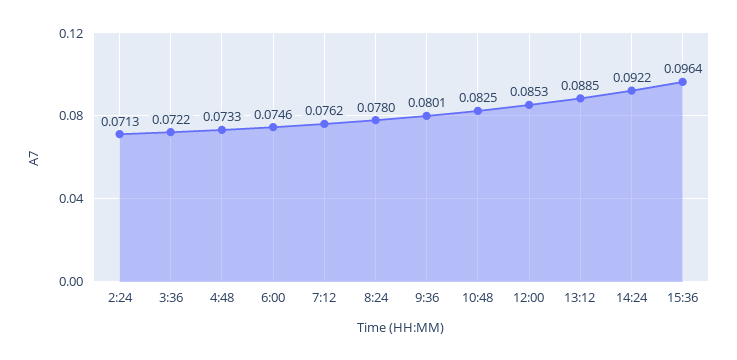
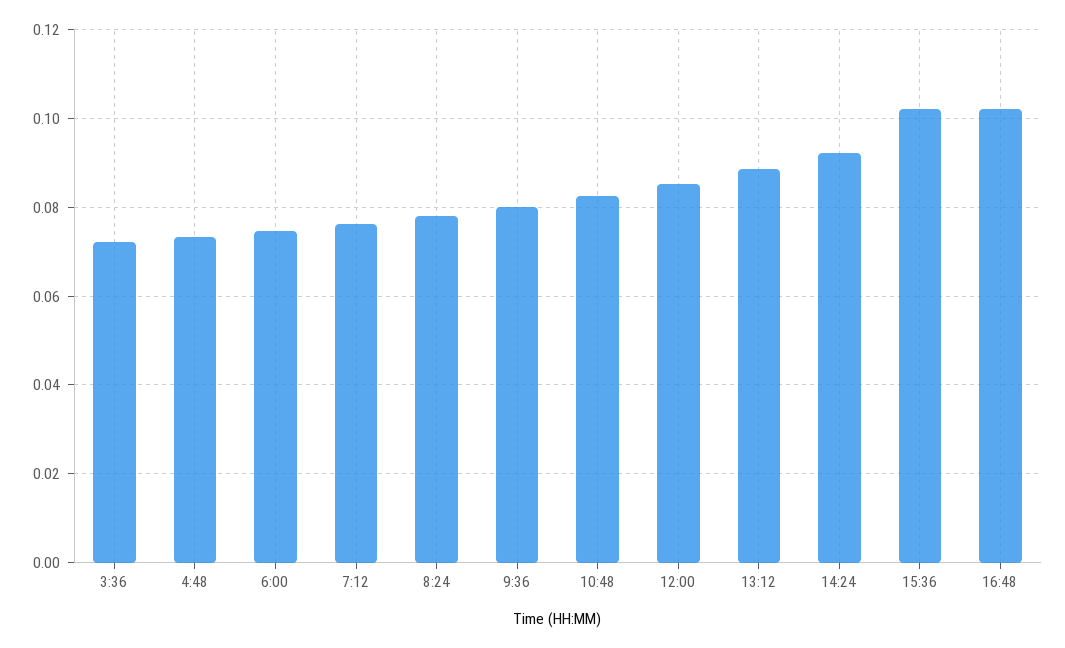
2:24: 0.0713 -> none
15:36: 0.0964 -> 0.102
16:48: none -> 0.102

